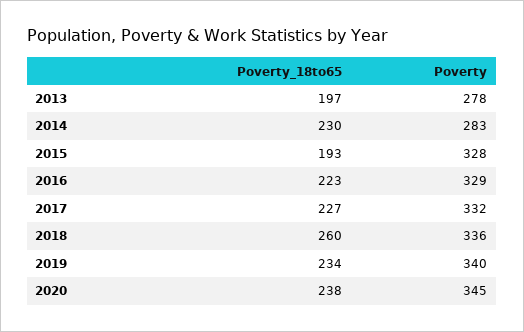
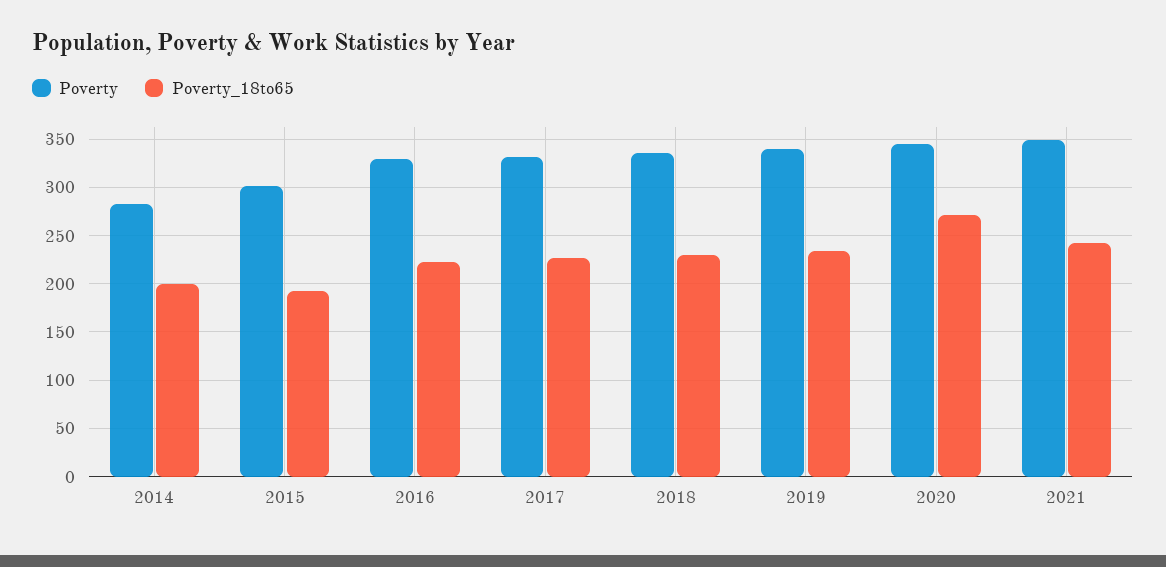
Poverty_18to65, 2013: 197 -> none
Poverty, 2013: 278 -> none
Poverty_18to65, 2014: 230 -> 200
Poverty, 2015: 328 -> 300
Poverty_18to65, 2018: 260 -> 230
Poverty_18to65, 2020: 238 -> 270
Poverty, 2021: none -> 350
Poverty_18to65, 2021: none -> 240

